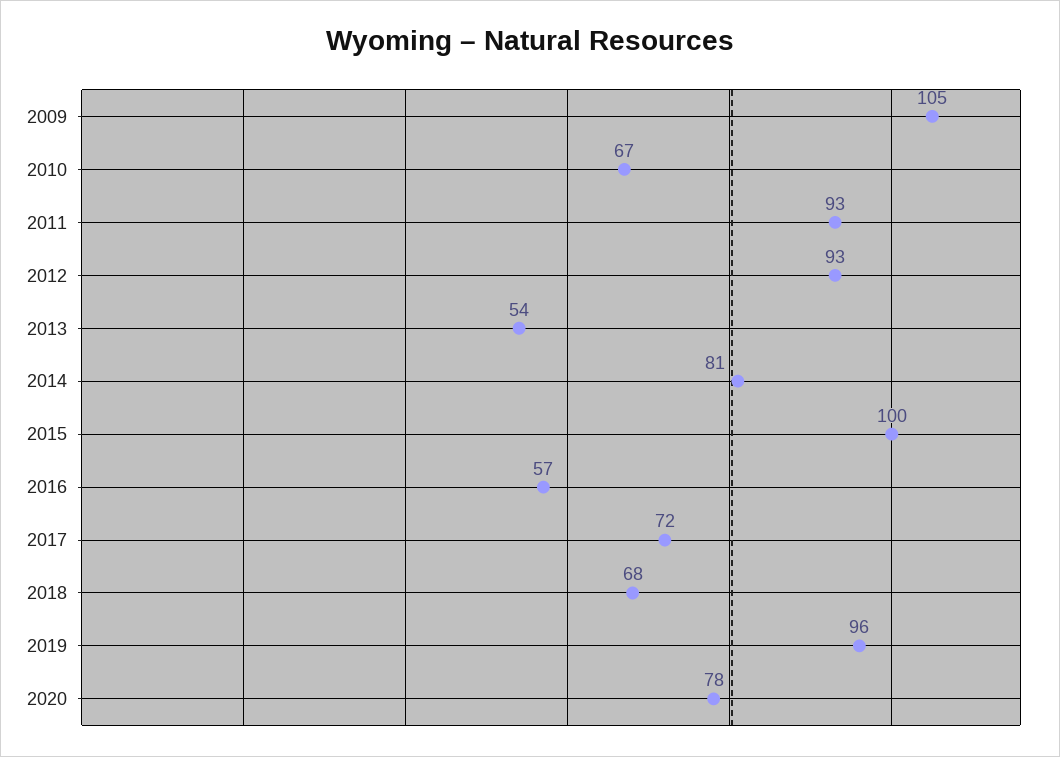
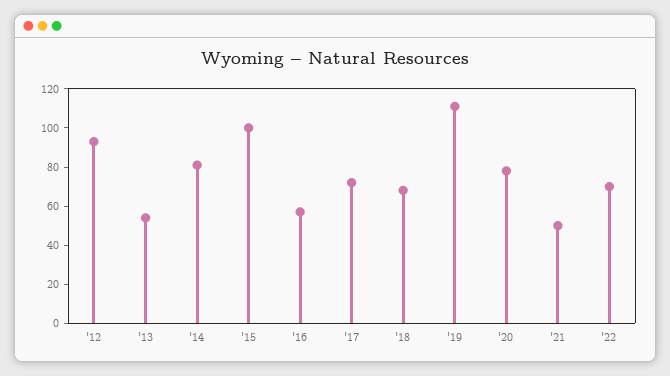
2009: 105 -> none
2010: 67 -> none
2011: 93 -> none
2019: 96 -> 110
'21: none -> 50
'22: none -> 70

